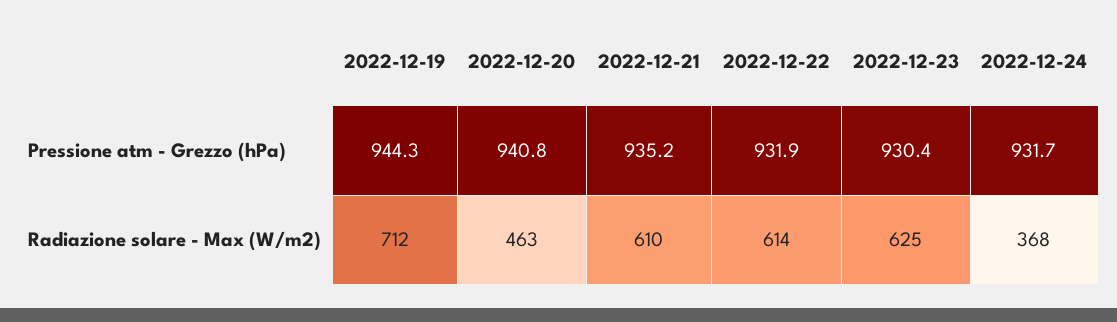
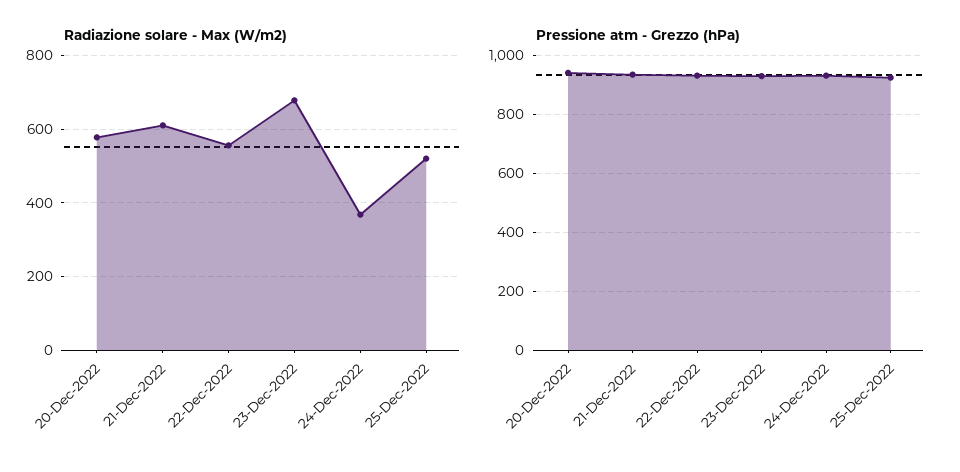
Pressione atm - Grezzo (hPa), 2022-12-19: 944.3 -> none
Radiazione solare - Max (W/m2), 2022-12-19: 712 -> none
Radiazione solare - Max (W/m2), 2022-12-20: 463 -> 580
Radiazione solare - Max (W/m2), 2022-12-22: 614 -> 560
Radiazione solare - Max (W/m2), 2022-12-23: 625 -> 680
Radiazione solare - Max (W/m2), 25-Dec-2022: none -> 520
Pressione atm - Grezzo (hPa), 25-Dec-2022: none -> 925

